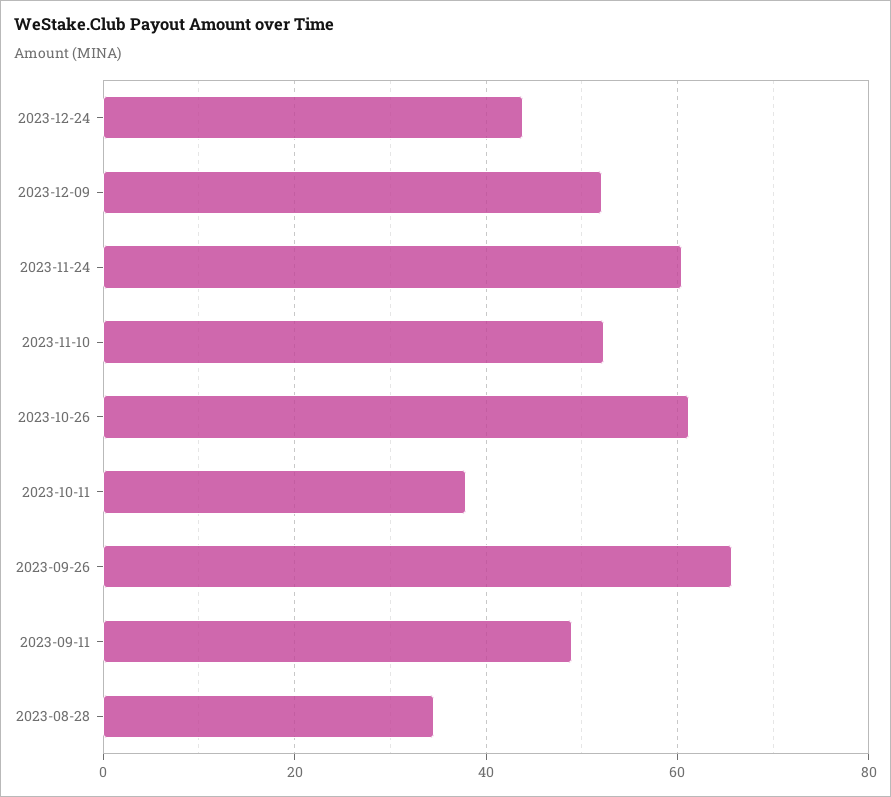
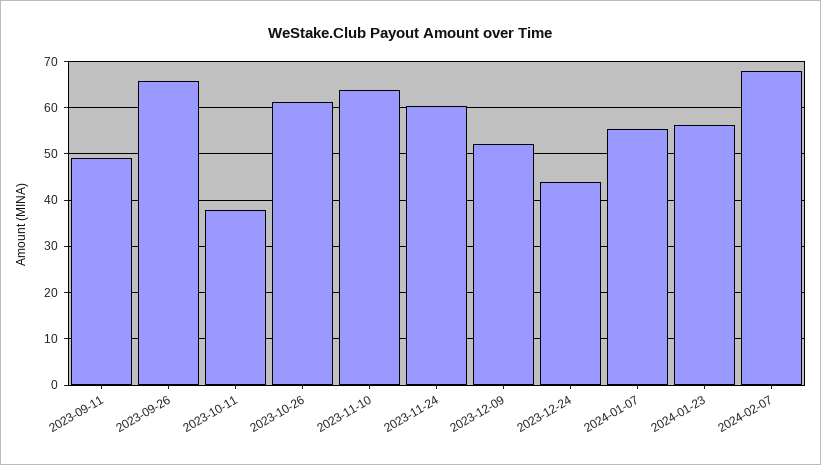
2023-11-10: 52 -> 64
2023-08-28: 34 -> none
2024-01-07: none -> 56
2024-01-23: none -> 56
2024-02-07: none -> 68

